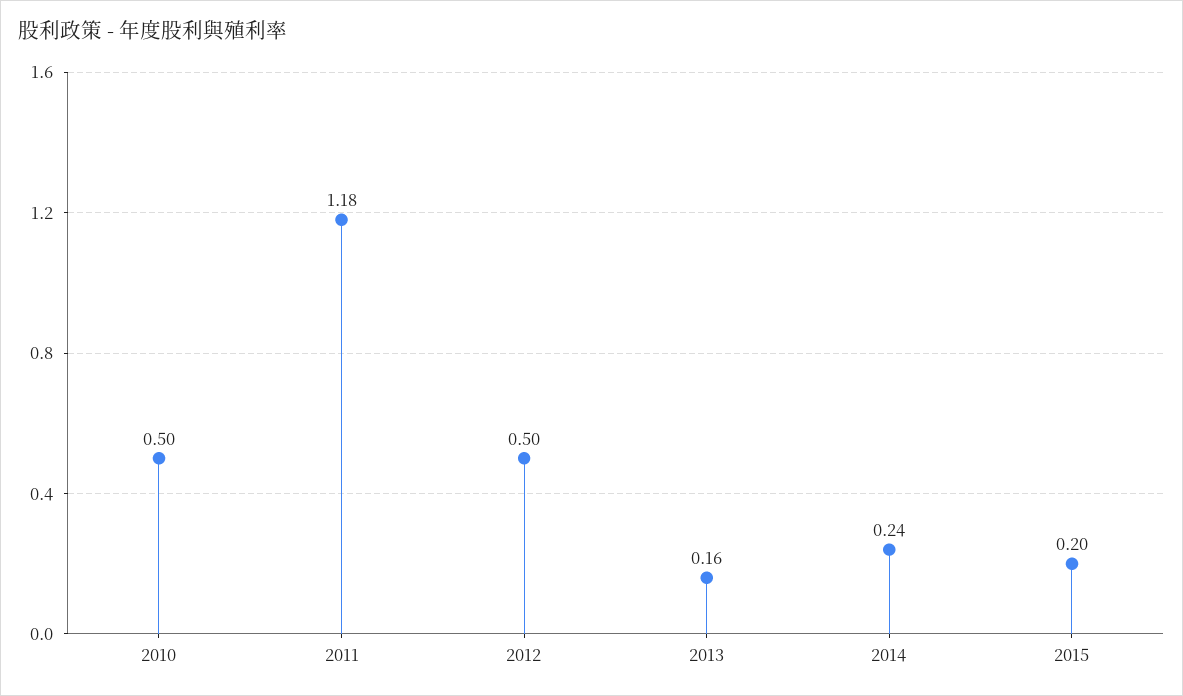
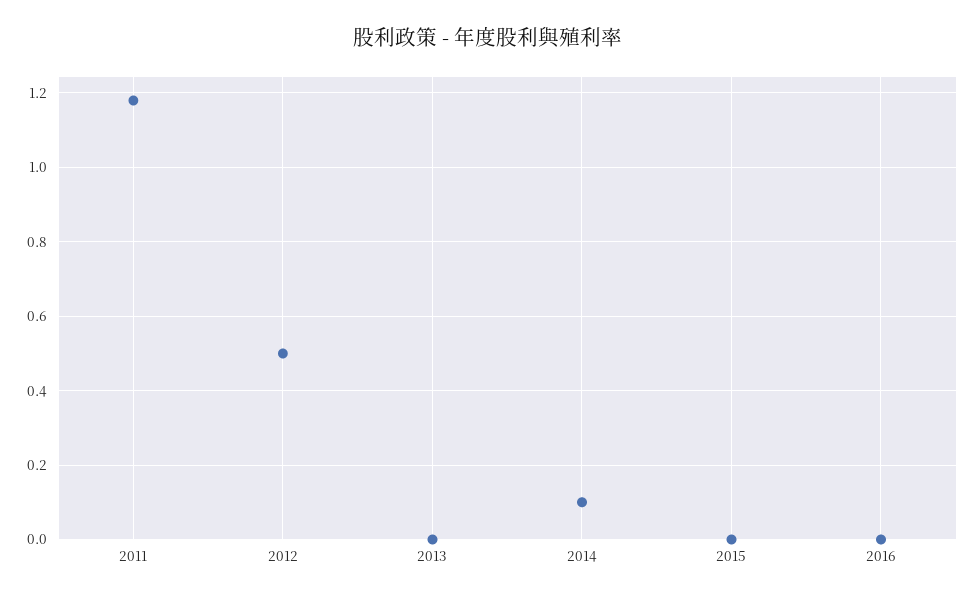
2010: 0.5 -> none
2013: 0.16 -> 0
2014: 0.24 -> 0.1
2015: 0.2 -> 0
2016: none -> 0

